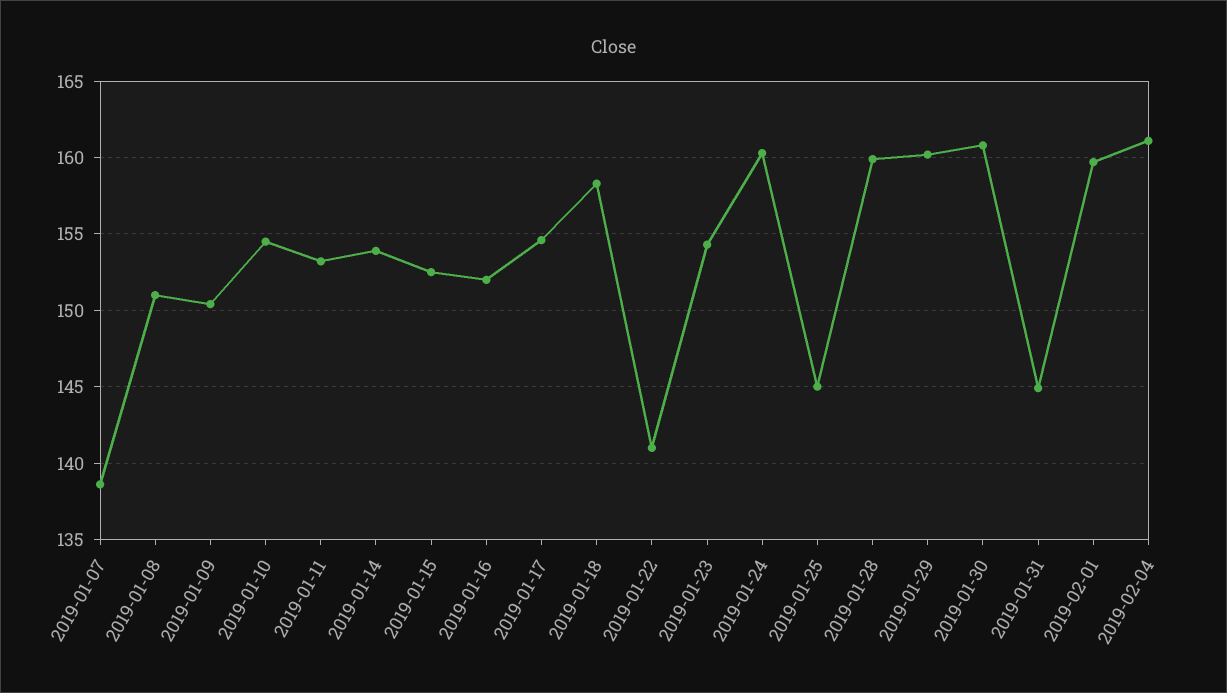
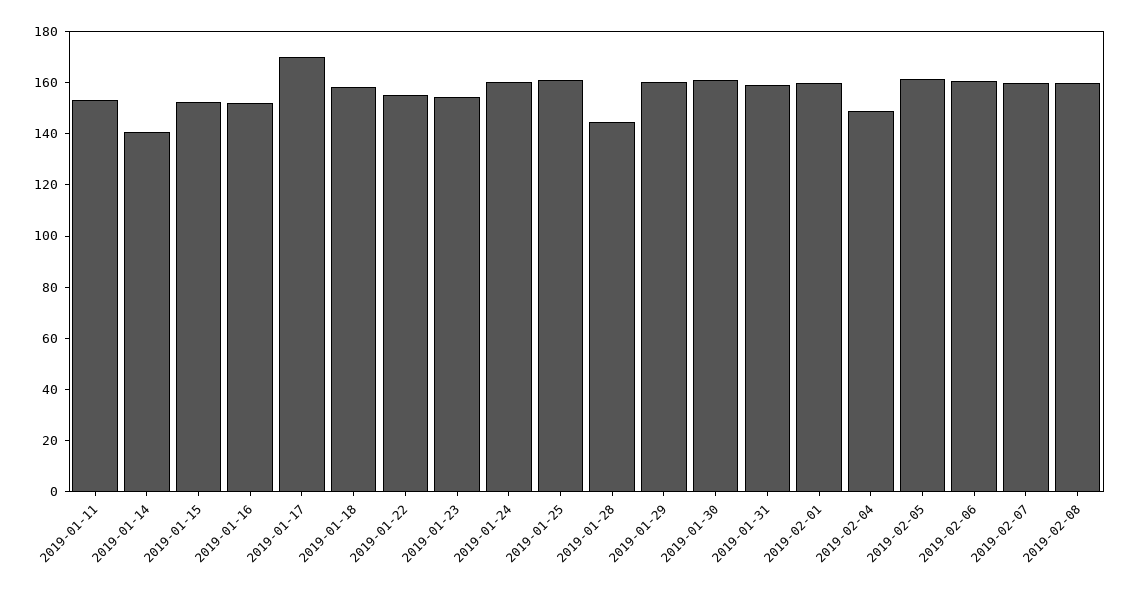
2019-01-07: 138.5 -> none
2019-01-08: 151 -> none
2019-01-09: 150.5 -> none
2019-01-10: 154.5 -> none
2019-01-14: 154 -> 140
2019-01-17: 154.5 -> 170
2019-01-22: 141 -> 155
2019-01-25: 145 -> 160
2019-01-28: 160 -> 145
2019-01-31: 145 -> 160
2019-02-04: 161 -> 150
2019-02-05: none -> 160
2019-02-06: none -> 160
2019-02-07: none -> 160
2019-02-08: none -> 160

